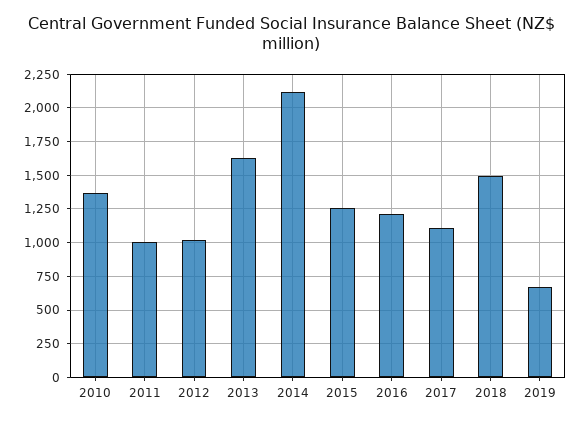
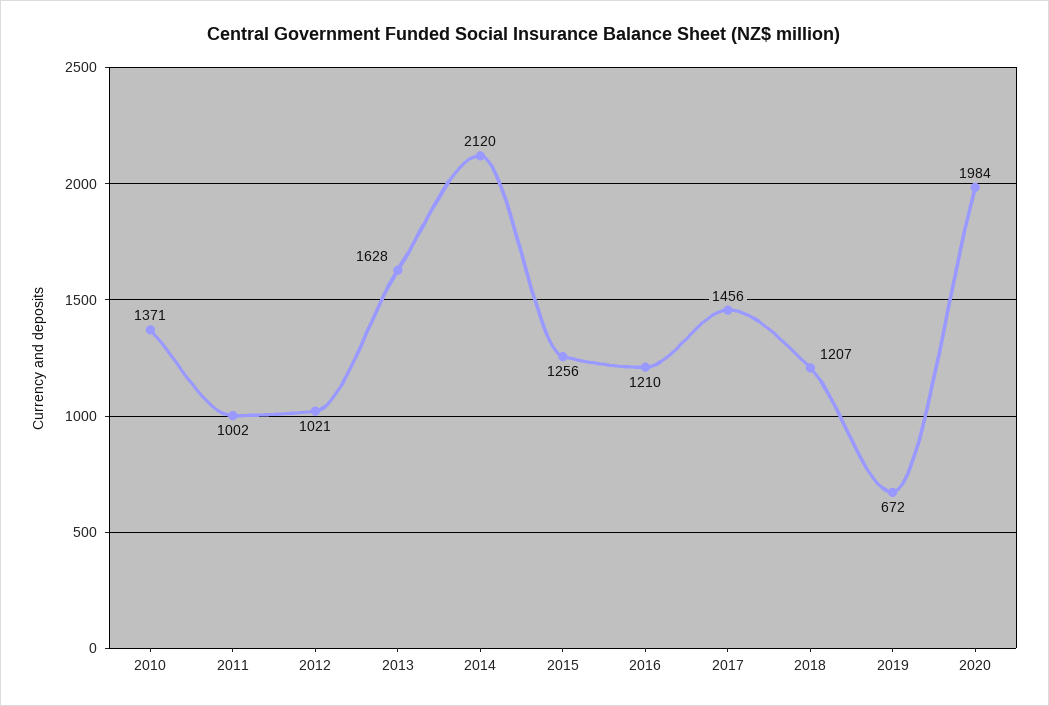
2017: 1100 -> 1456
2018: 1500 -> 1207
2020: none -> 1984

